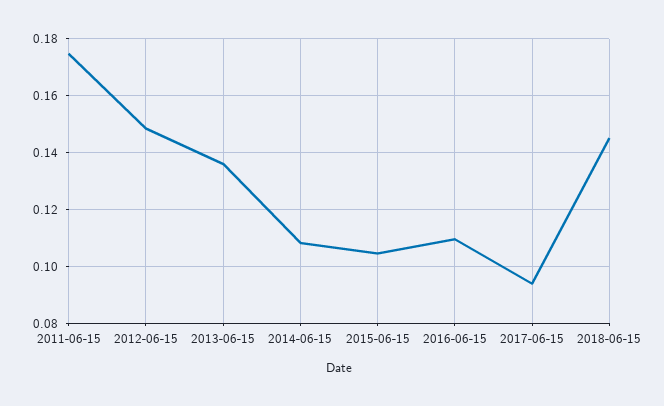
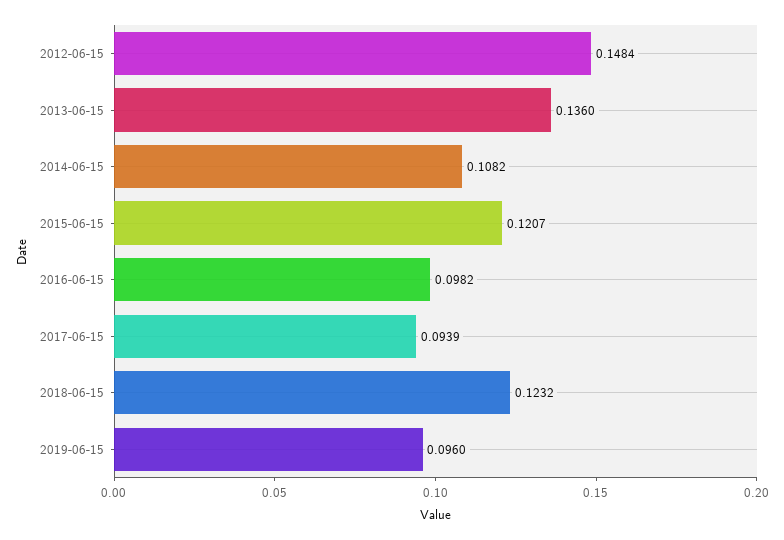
2011-06-15: 0.175 -> none
2015-06-15: 0.105 -> 0.1207
2016-06-15: 0.11 -> 0.0982
2018-06-15: 0.145 -> 0.1232
2019-06-15: none -> 0.096

